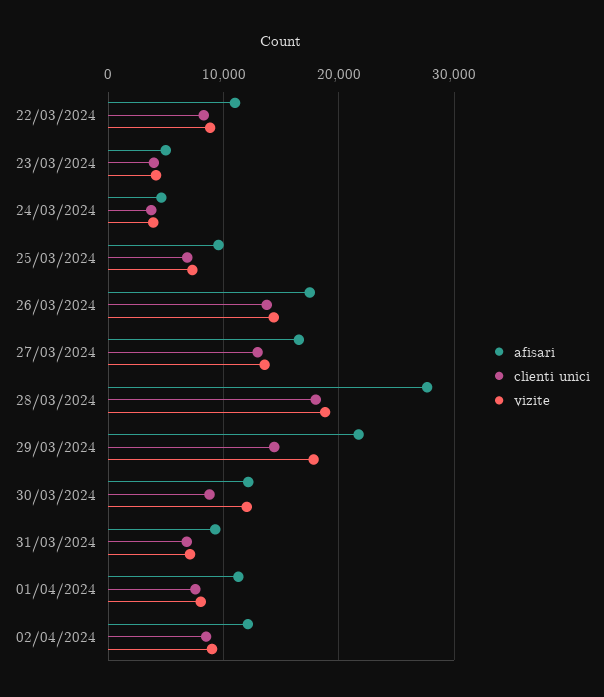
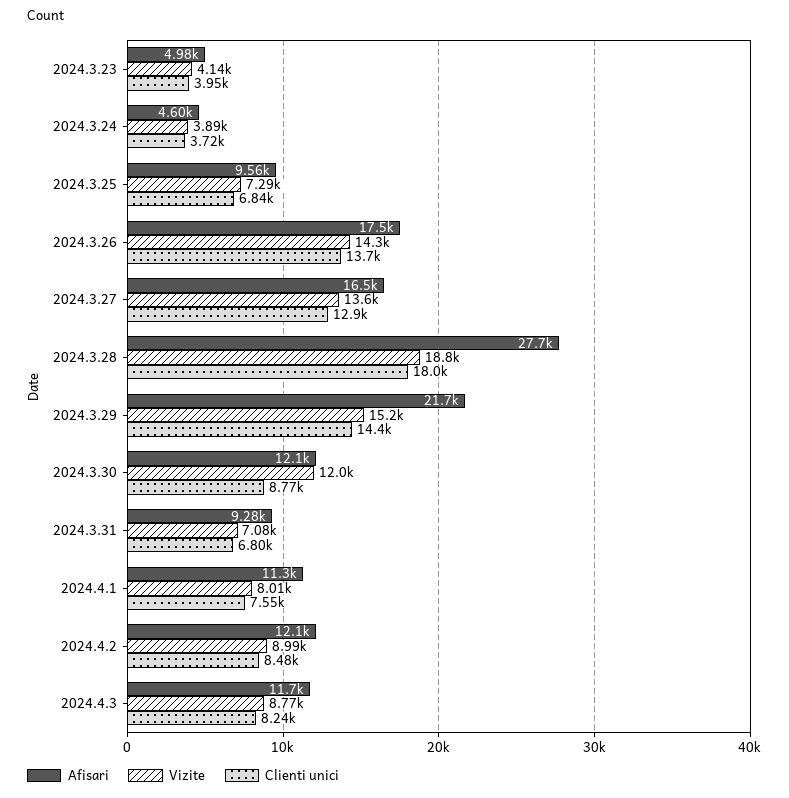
afisari, 22/03/2024: 11000 -> none
clienti unici, 22/03/2024: 8000 -> none
vizite, 22/03/2024: 9000 -> none
vizite, 29/03/2024: 18000 -> 15200
afisari, 2024.4.3: none -> 11700
vizite, 2024.4.3: none -> 8770
clienti unici, 2024.4.3: none -> 8240

